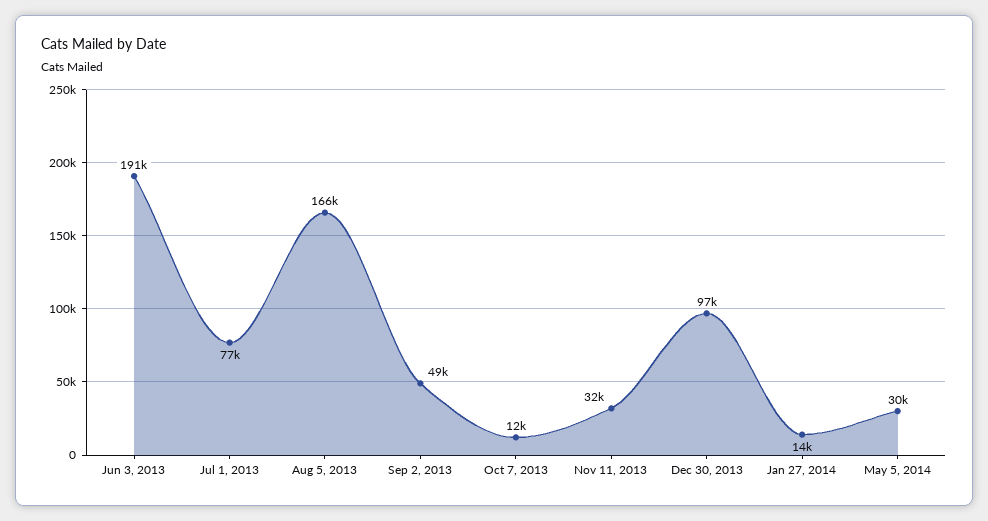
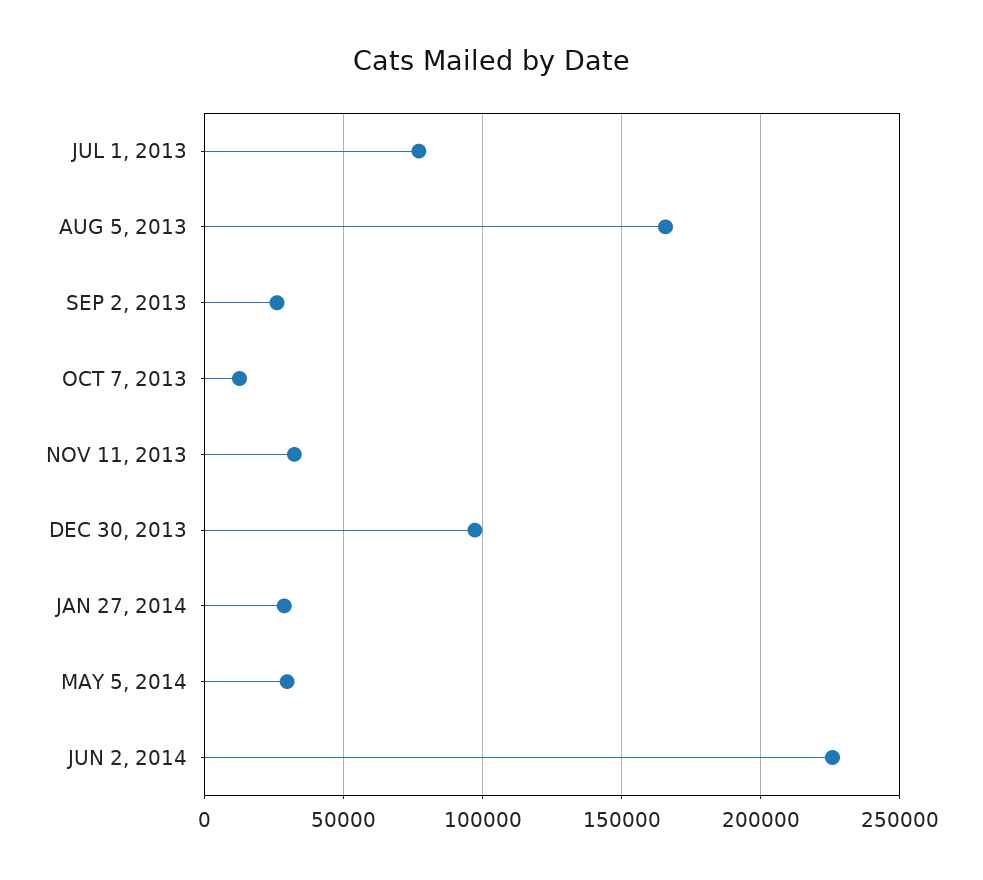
Jun 3, 2013: 191000 -> none
Sep 2, 2013: 49000 -> 25000
Jan 27, 2014: 14000 -> 30000
JUN 2, 2014: none -> 225000

